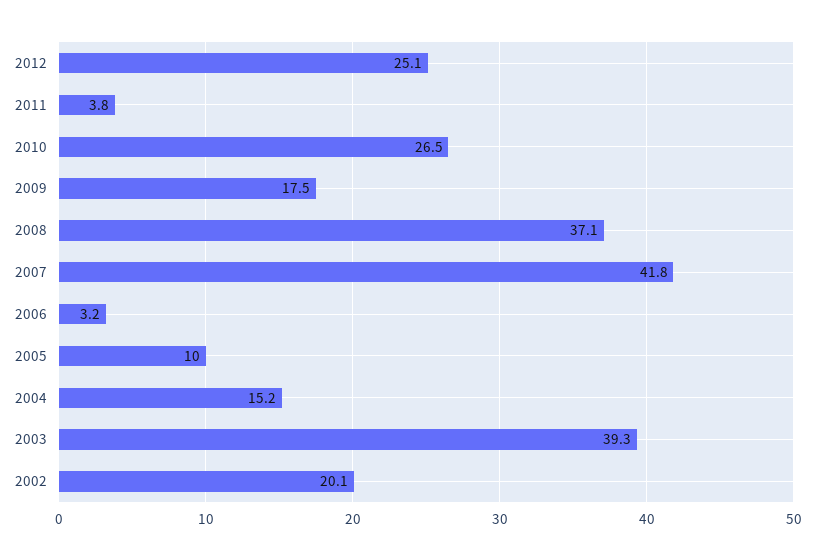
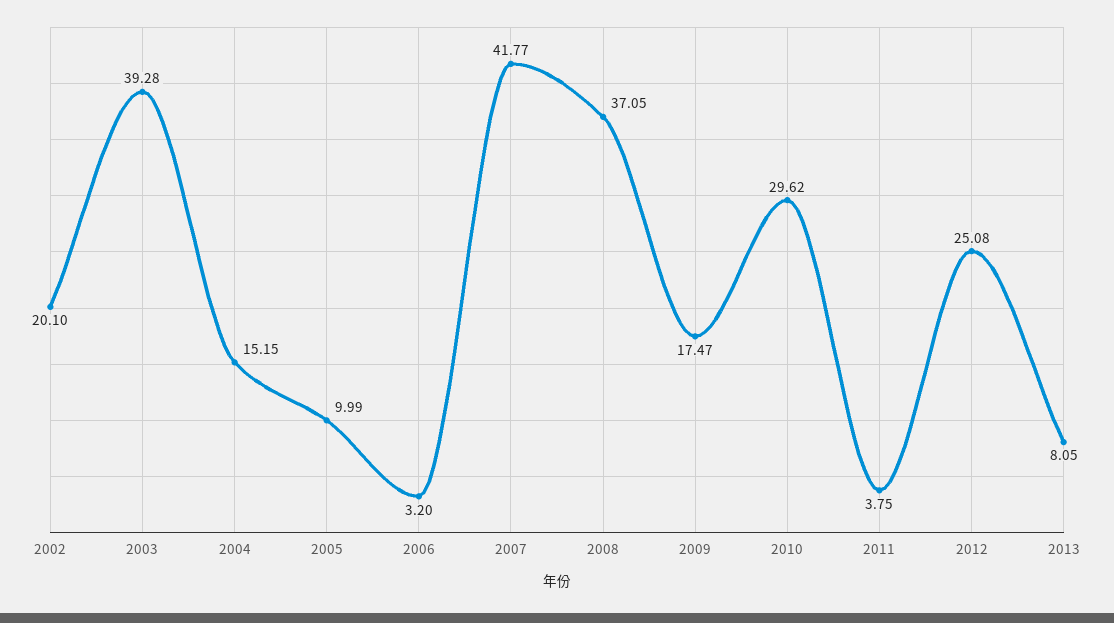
2010: 26.5 -> 29.62
2013: none -> 8.05

